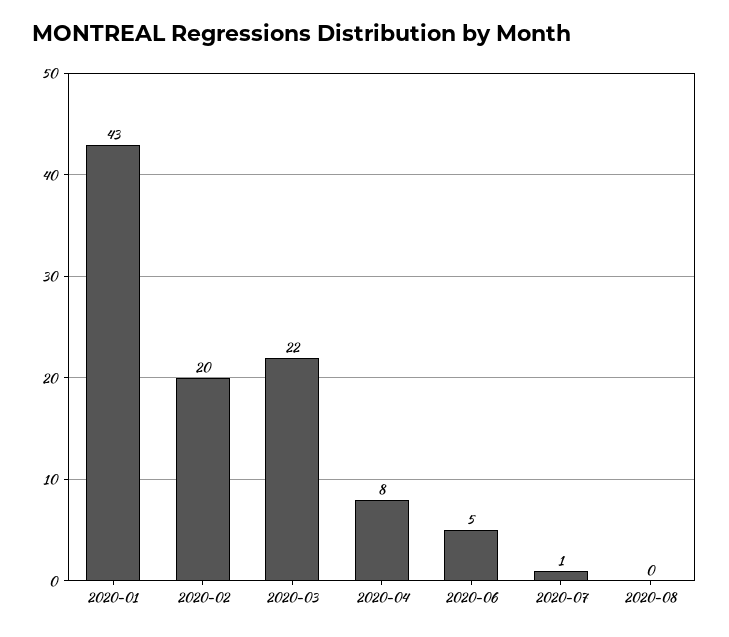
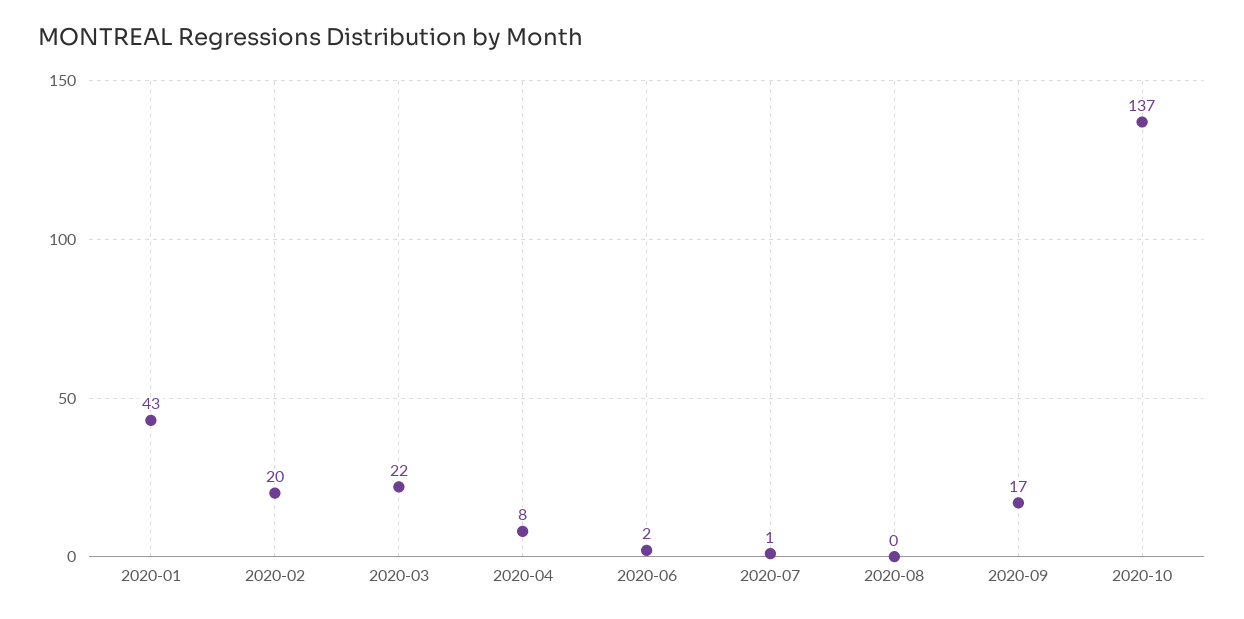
2020-06: 5 -> 2
2020-09: none -> 17
2020-10: none -> 137

